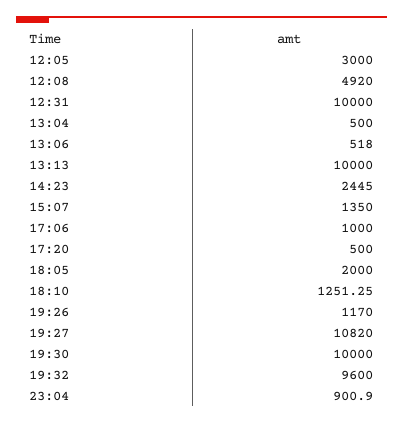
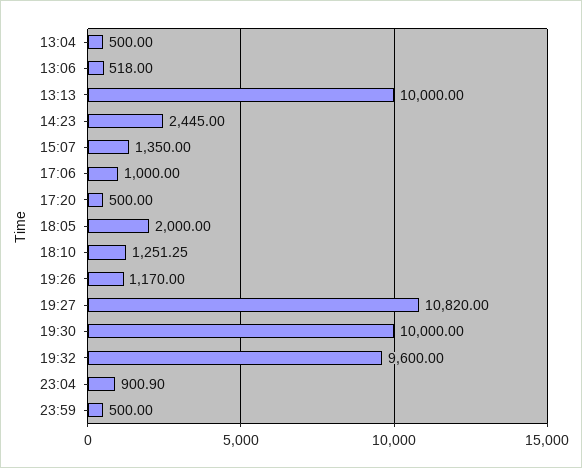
12:05: 3000 -> none
12:08: 4920 -> none
12:31: 10000 -> none
23:59: none -> 500

